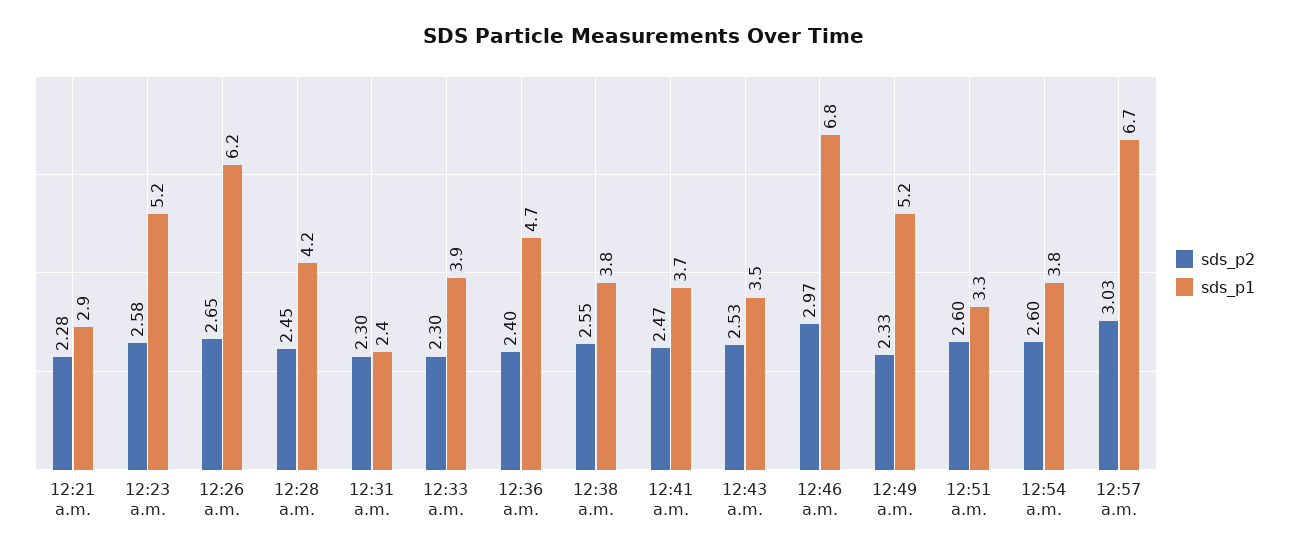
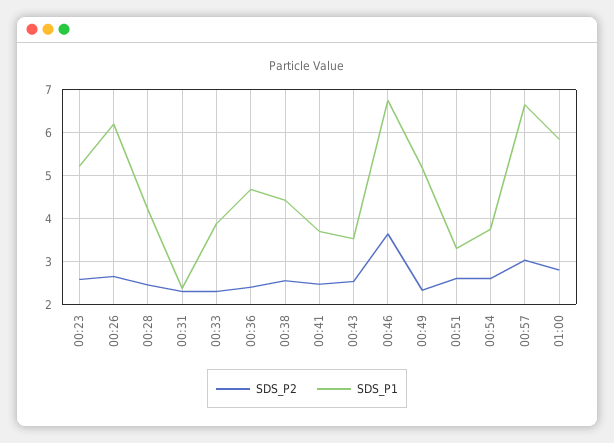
sds_p2, 12:21 a.m.: 2.28 -> none
sds_p1, 12:21 a.m.: 2.9 -> none
sds_p1, 12:38 a.m.: 3.8 -> 4.4
sds_p2, 12:46 a.m.: 2.97 -> 3.6
sds_p2, 01:00: none -> 2.8
sds_p1, 01:00: none -> 5.8

